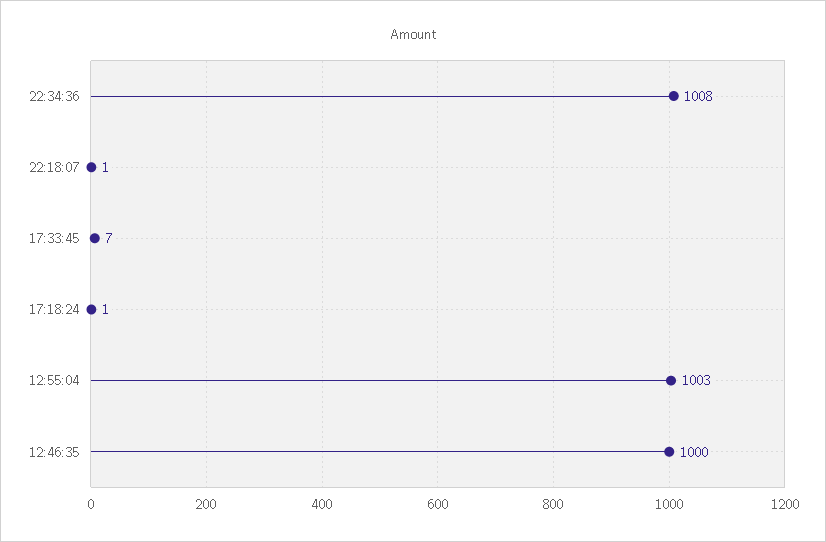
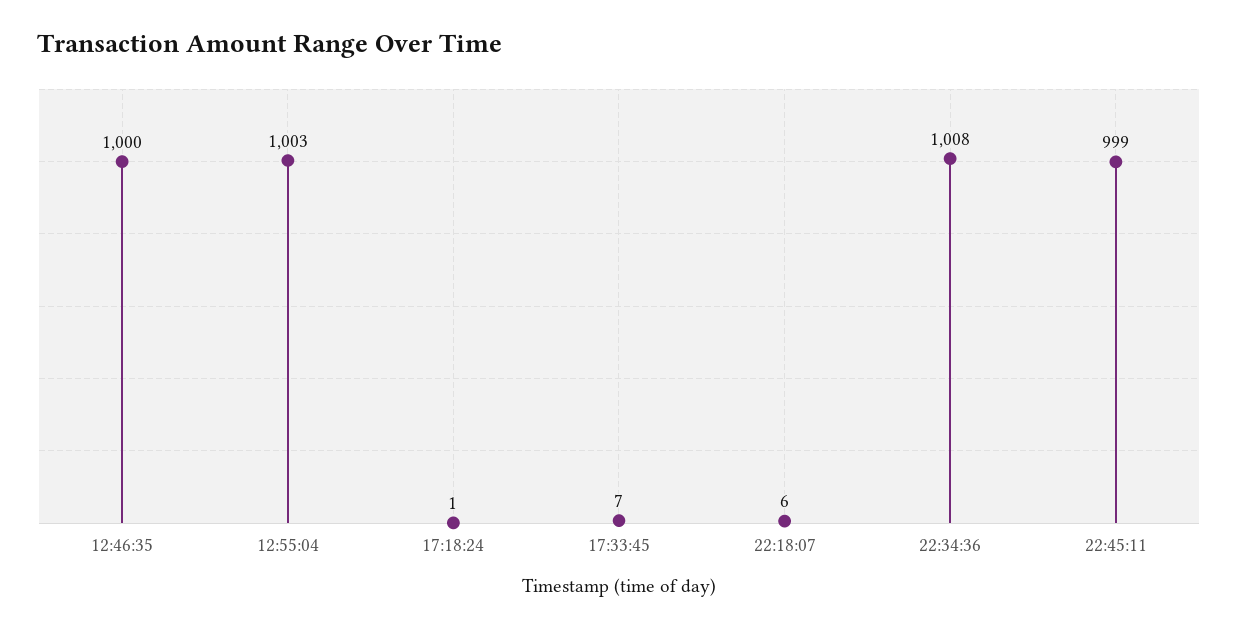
22:18:07: 1 -> 6
22:45:11: none -> 999

